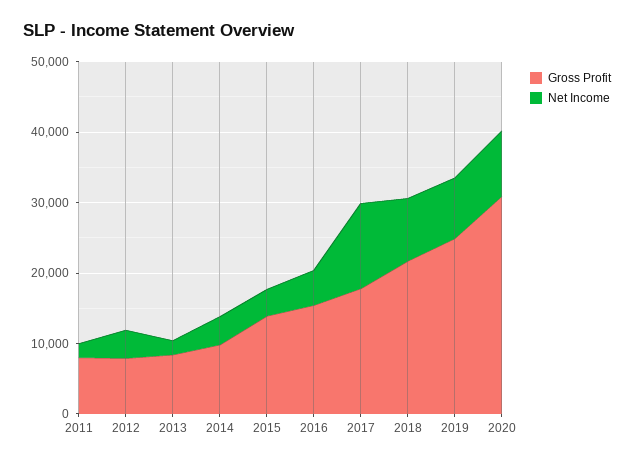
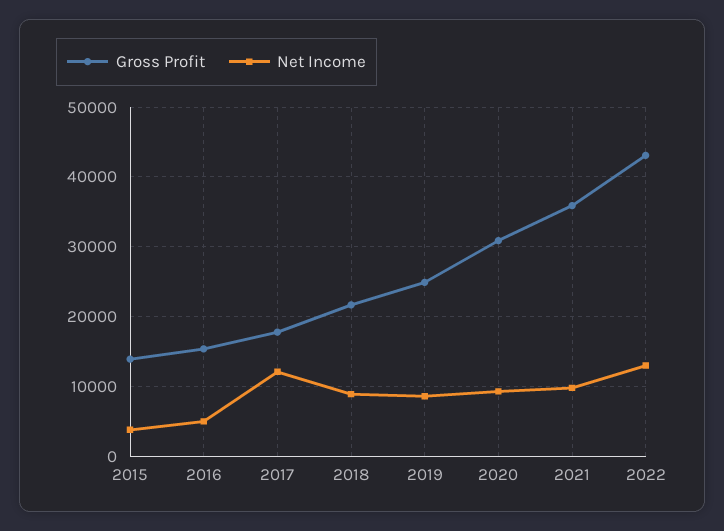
Gross Profit, 2011: 8000 -> none
Net Income, 2011: 2000 -> none
Gross Profit, 2012: 8000 -> none
Net Income, 2012: 4000 -> none
Gross Profit, 2013: 8000 -> none
Net Income, 2013: 2000 -> none
Gross Profit, 2014: 10000 -> none
Net Income, 2014: 4000 -> none
Gross Profit, 2021: none -> 36000
Net Income, 2021: none -> 10000
Gross Profit, 2022: none -> 43000
Net Income, 2022: none -> 13000

